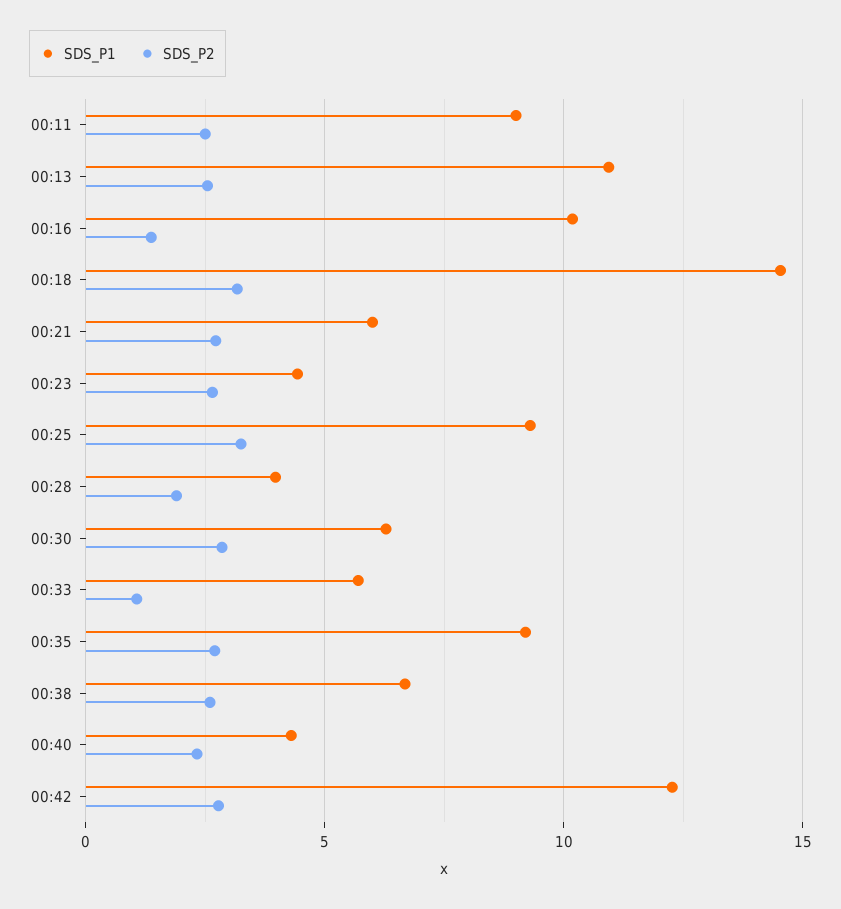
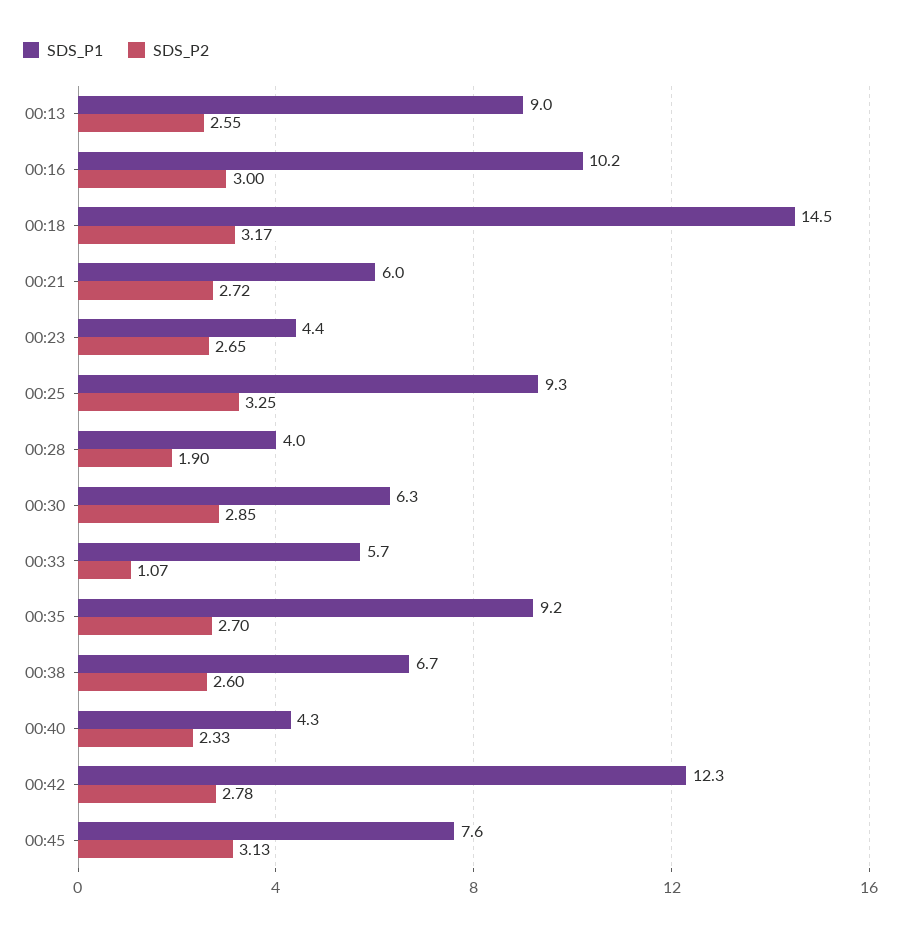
SDS_P1, 00:11: 9 -> none
SDS_P2, 00:11: 2.5 -> none
SDS_P1, 00:13: 11 -> 9
SDS_P2, 00:16: 1.5 -> 3
SDS_P1, 00:45: none -> 7.6
SDS_P2, 00:45: none -> 3.13

